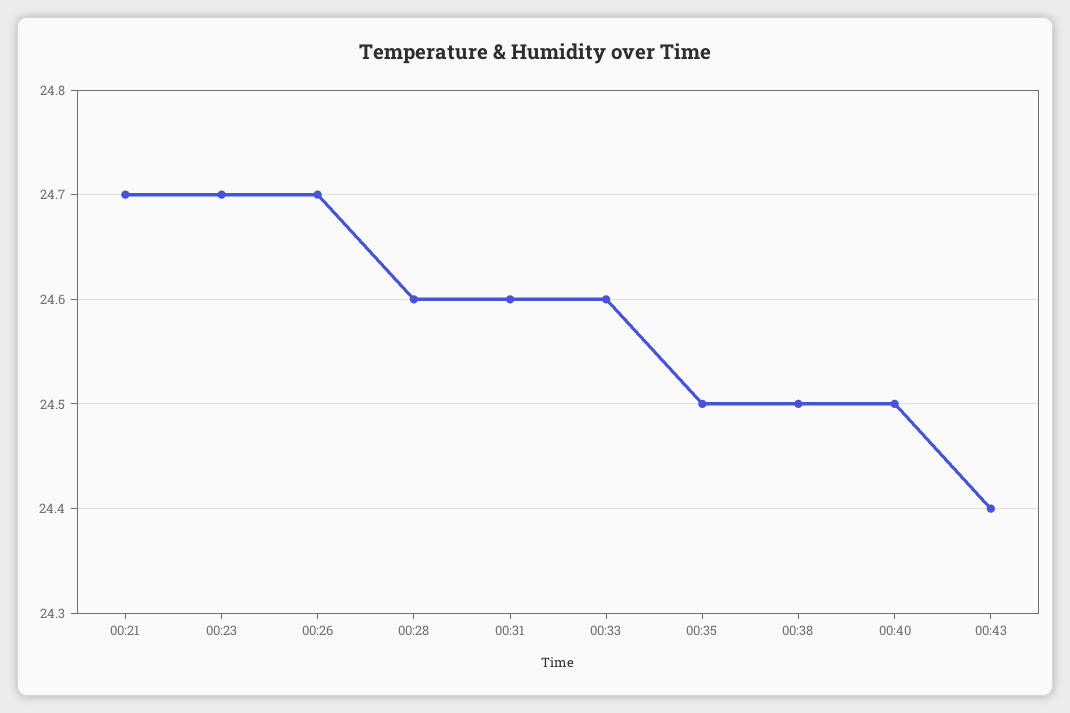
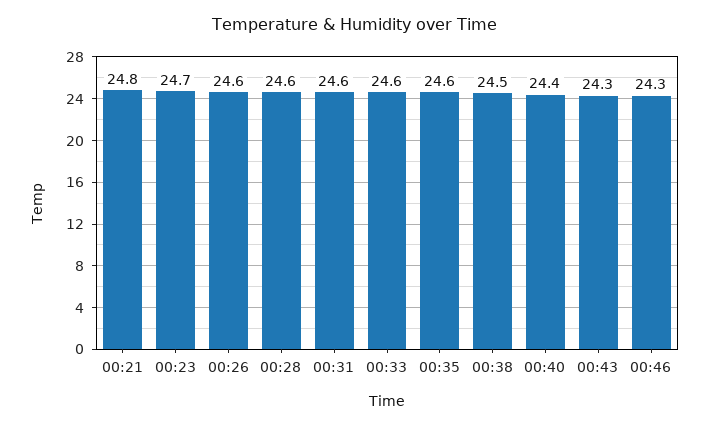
00:21: 24.7 -> 24.8
00:26: 24.7 -> 24.6
00:35: 24.5 -> 24.6
00:40: 24.5 -> 24.4
00:43: 24.4 -> 24.3
00:46: none -> 24.3

